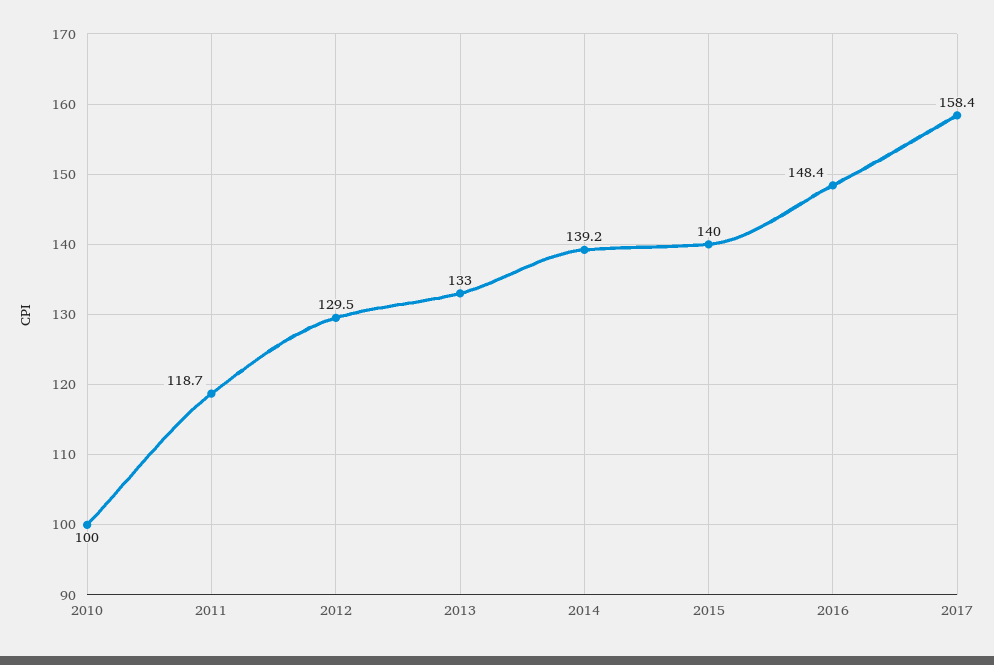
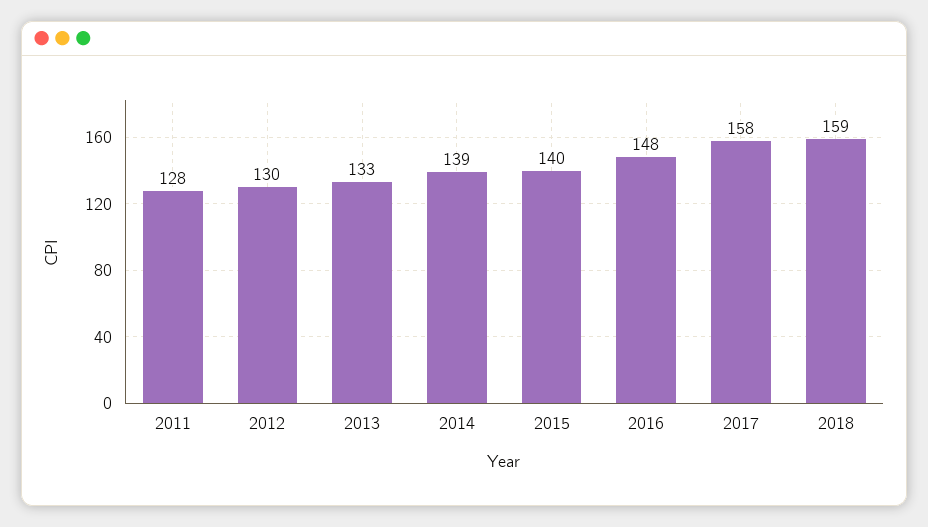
2010: 100 -> none
2011: 118.7 -> 128
2018: none -> 159

